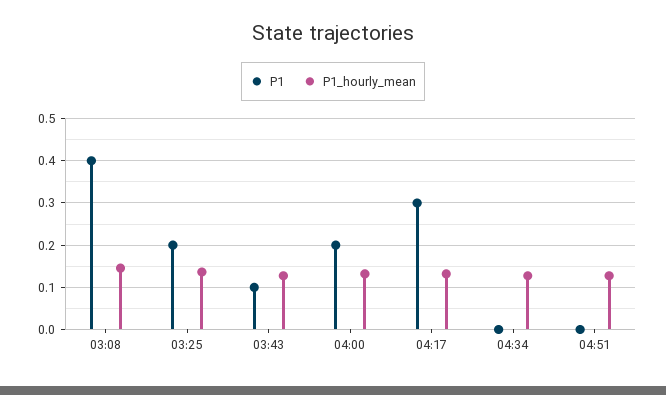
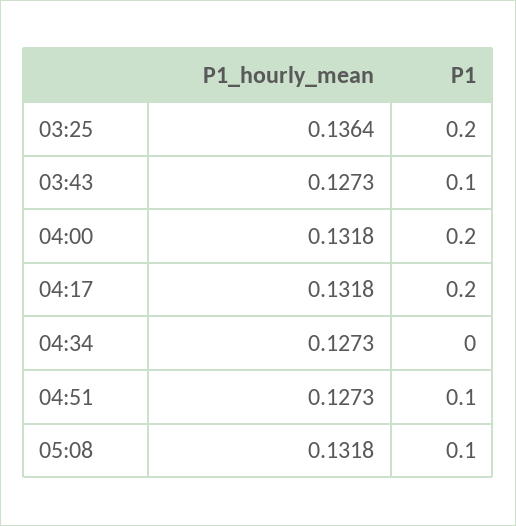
P1, 03:08: 0.4 -> none
P1_hourly_mean, 03:08: 0.14 -> none
P1, 04:17: 0.3 -> 0.2
P1, 04:51: 0 -> 0.1
P1_hourly_mean, 05:08: none -> 0.1318
P1, 05:08: none -> 0.1

